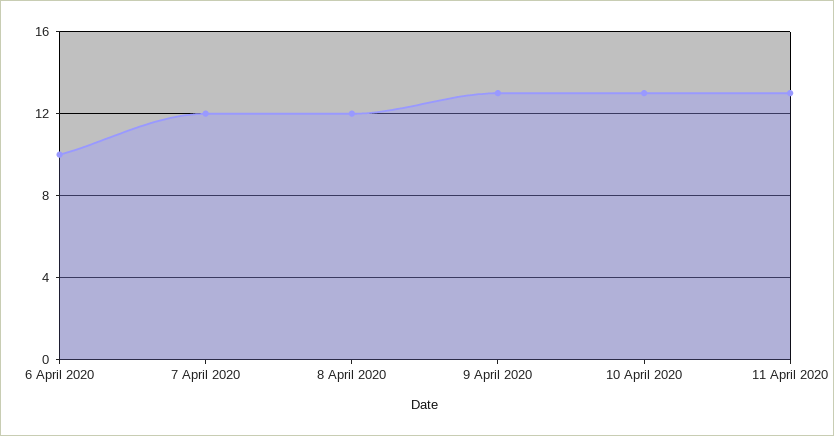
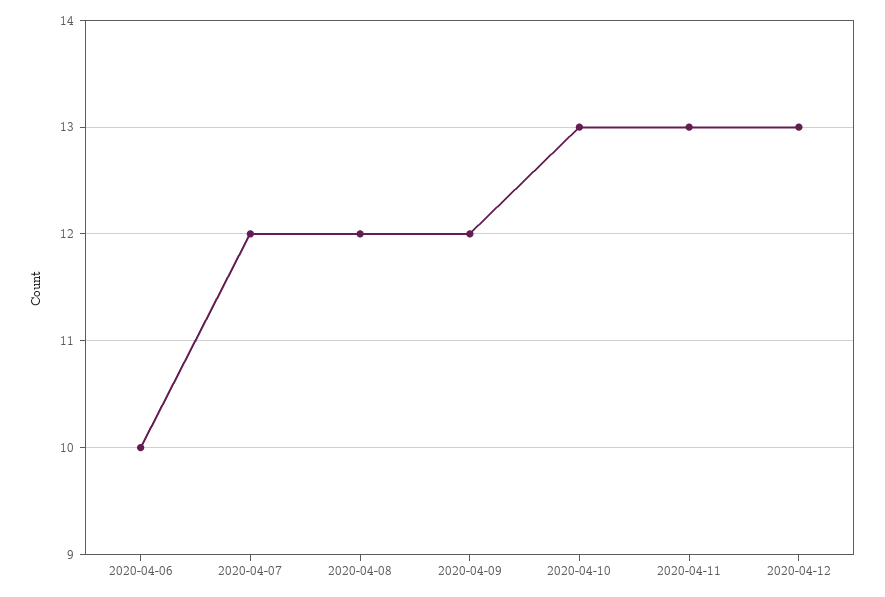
9 April 2020: 13 -> 12
2020-04-12: none -> 13

